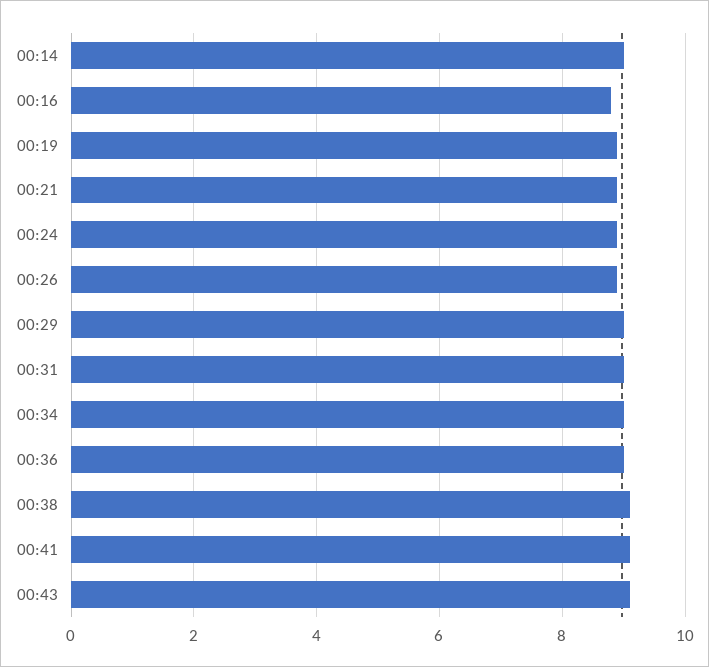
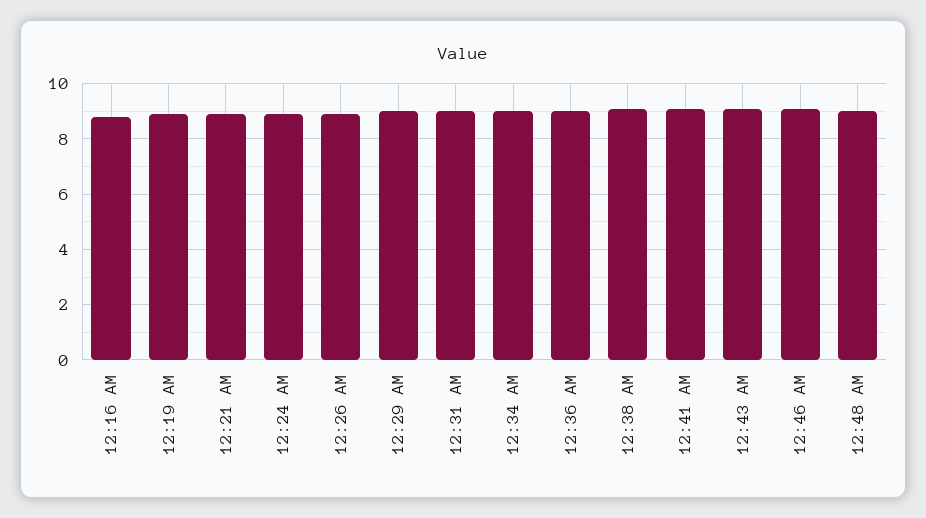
00:14: 9 -> none
12:46 AM: none -> 9
12:48 AM: none -> 9

